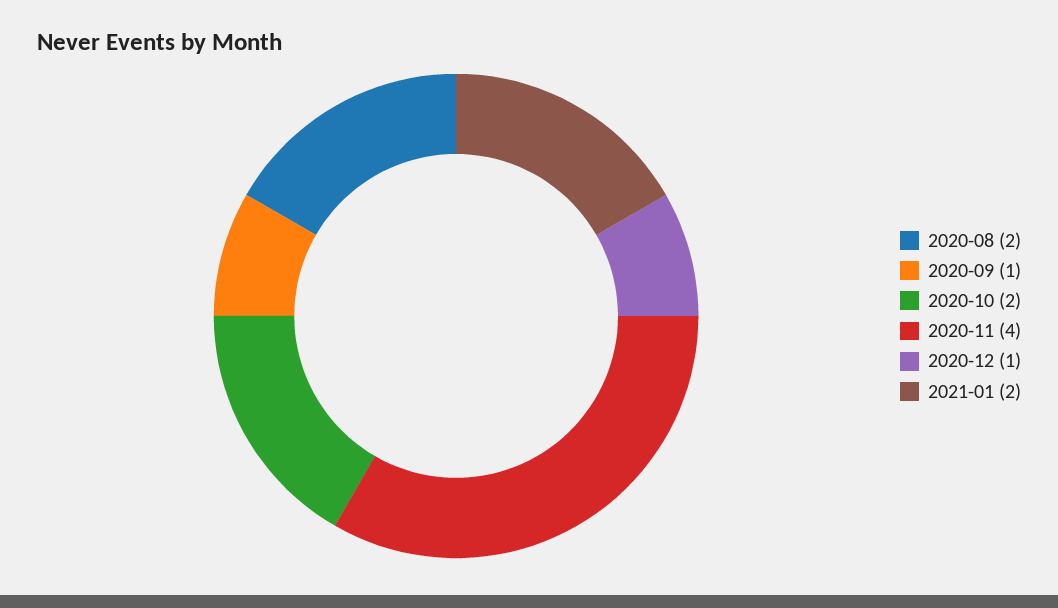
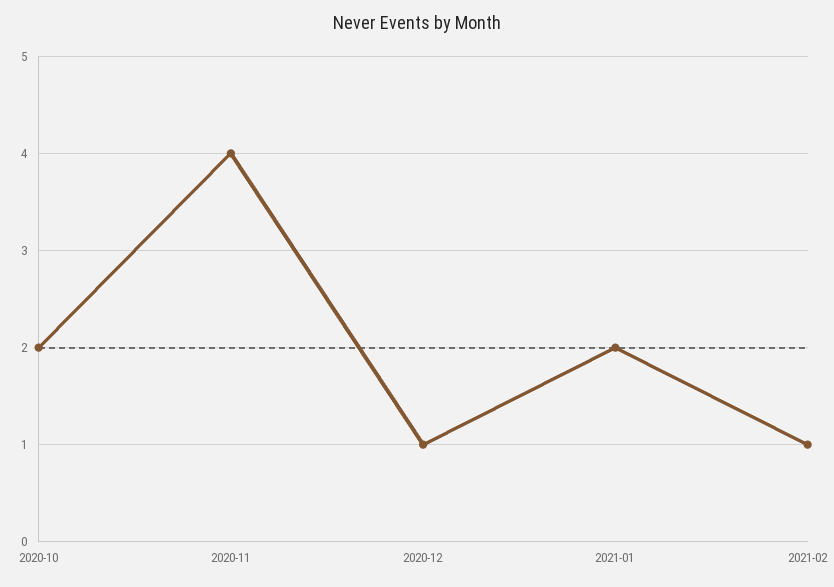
2020-08: 2 -> none
2020-09: 1 -> none
2021-02: none -> 1

